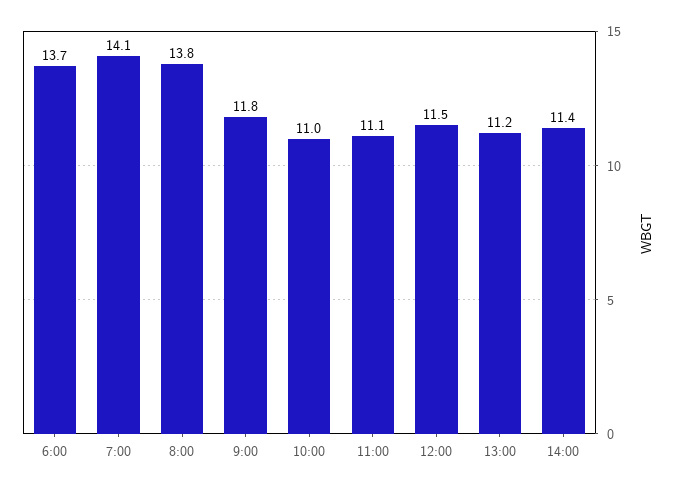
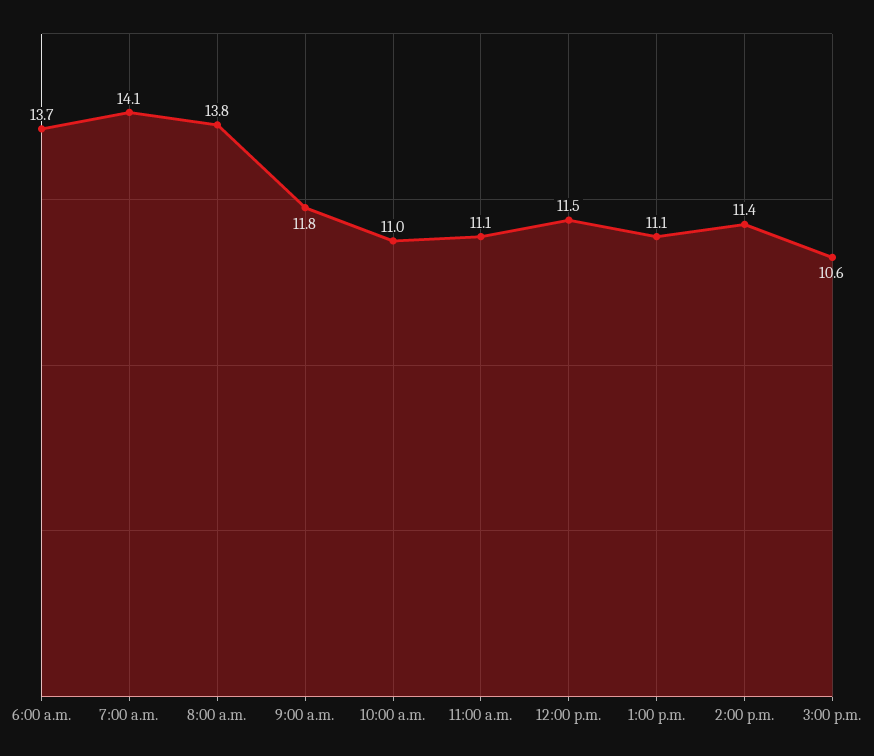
13:00: 11.2 -> 11.1
3:00 p.m.: none -> 10.6

